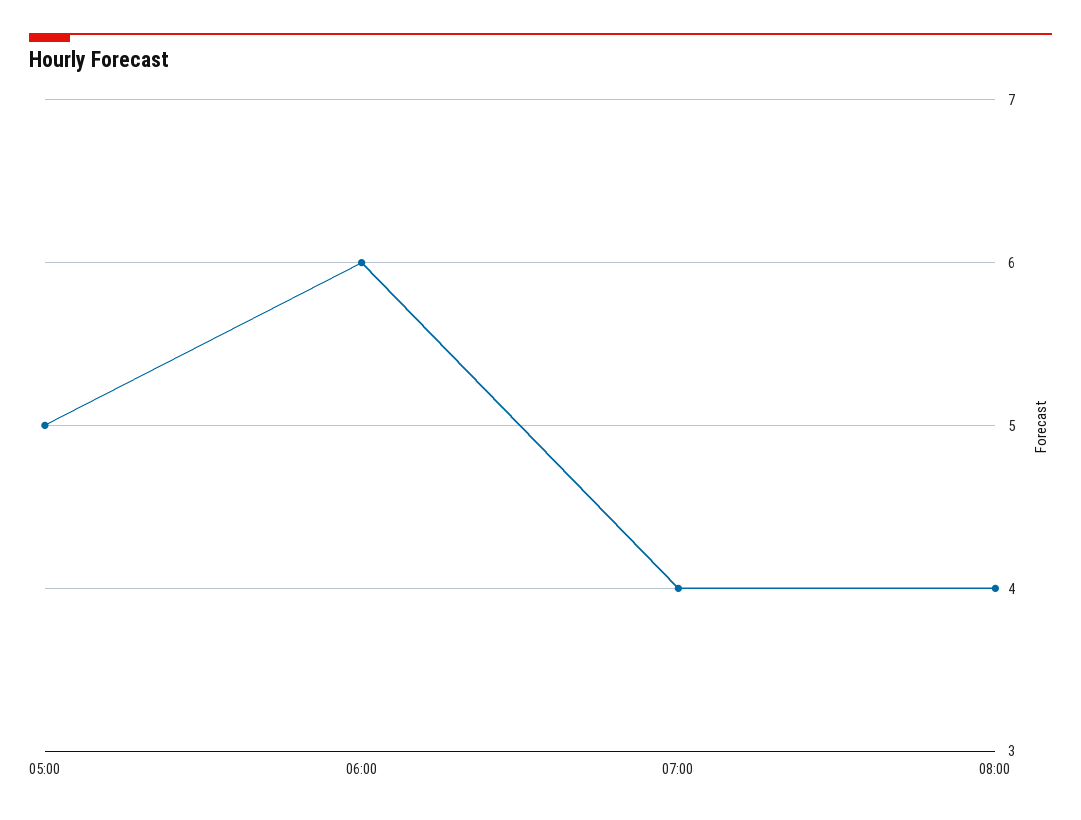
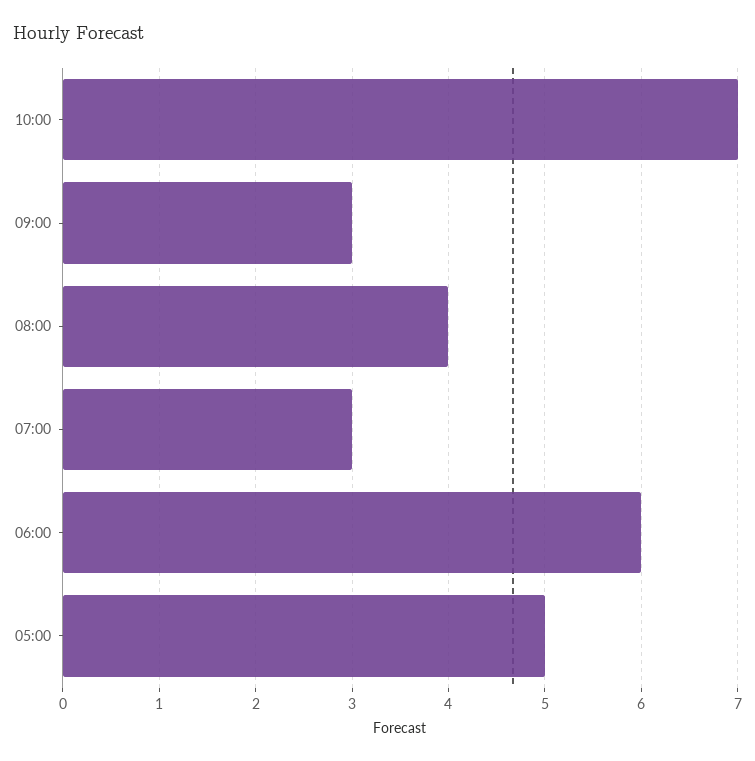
07:00: 4 -> 3
10:00: none -> 7
09:00: none -> 3

